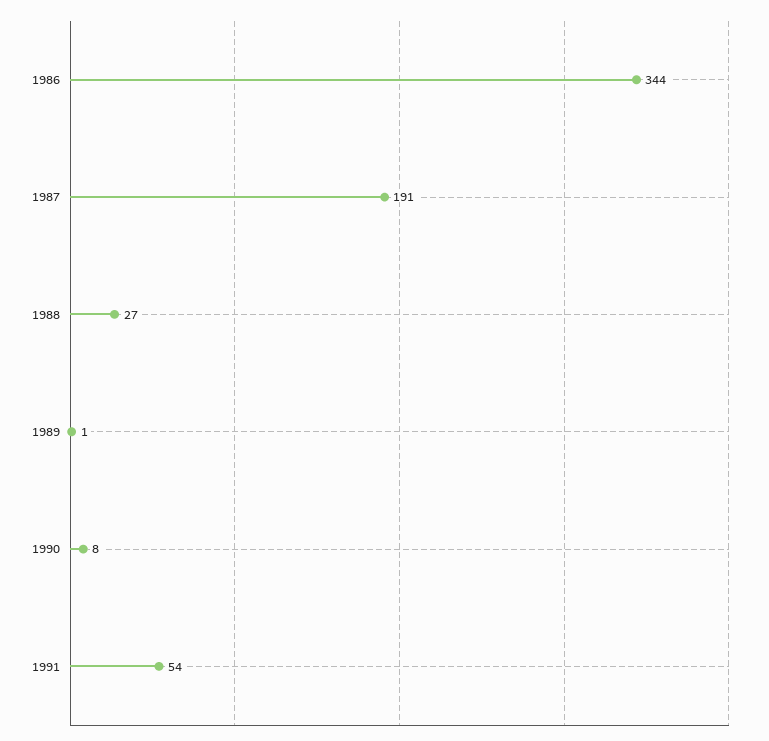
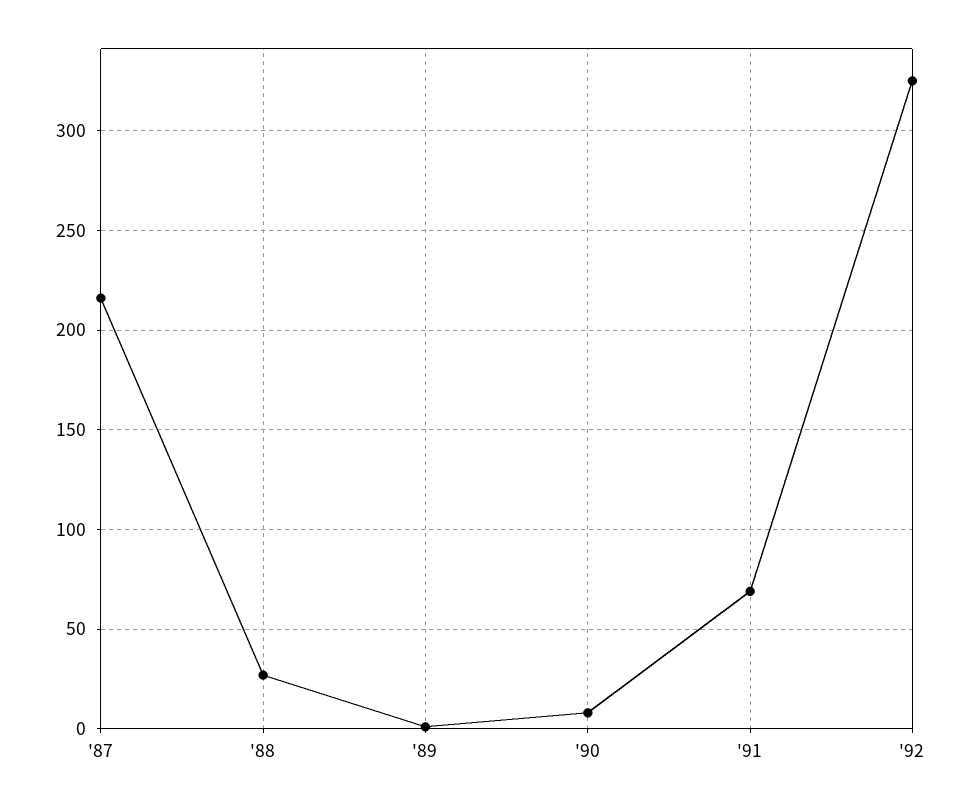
1986: 344 -> none
1987: 191 -> 215
1991: 54 -> 70
'92: none -> 325

